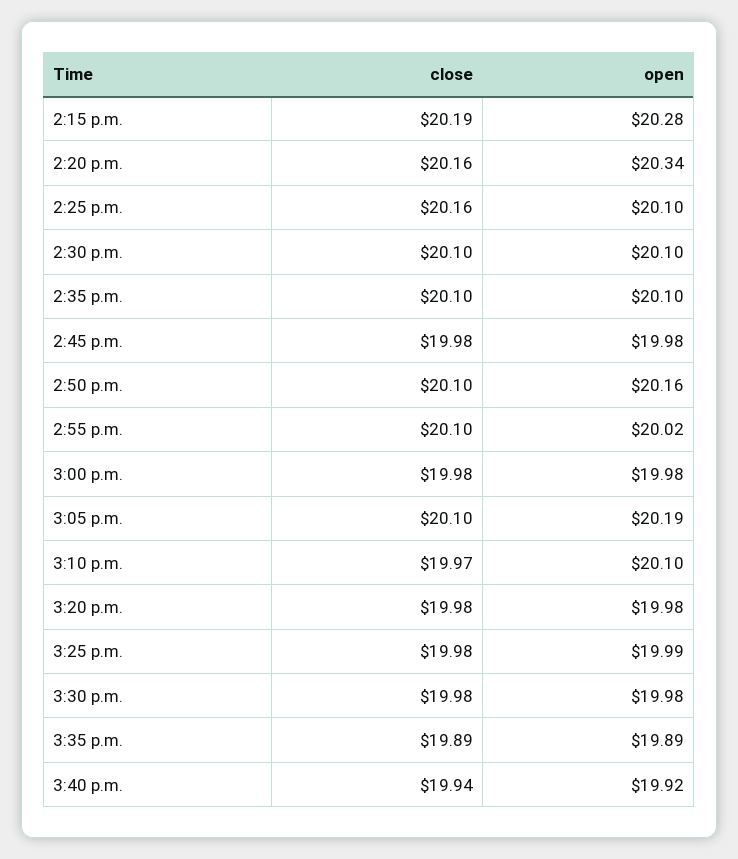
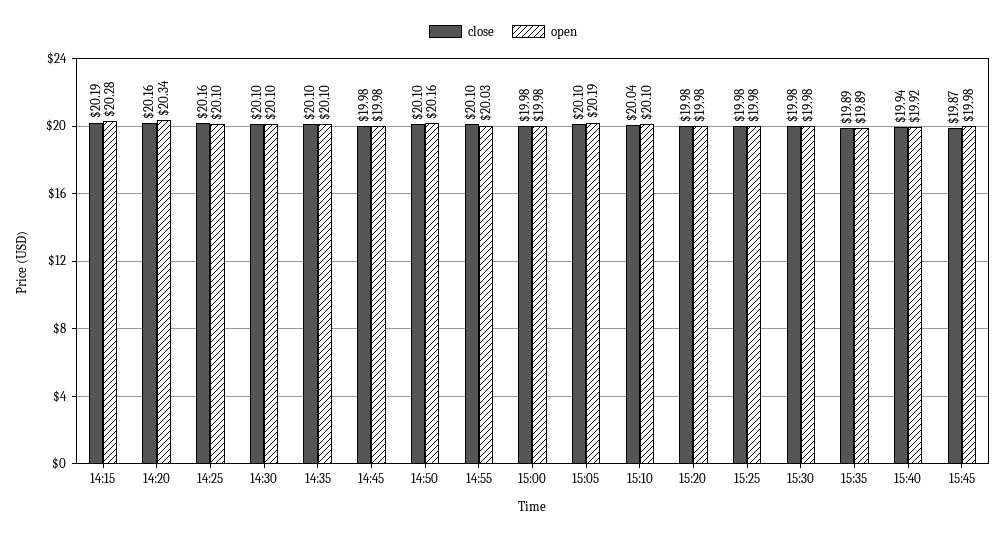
open, 2:55 p.m.: 20.02 -> 20.03
close, 3:10 p.m.: 19.97 -> 20.04
open, 3:25 p.m.: 19.99 -> 19.98
close, 15:45: none -> 19.87
open, 15:45: none -> 19.98

